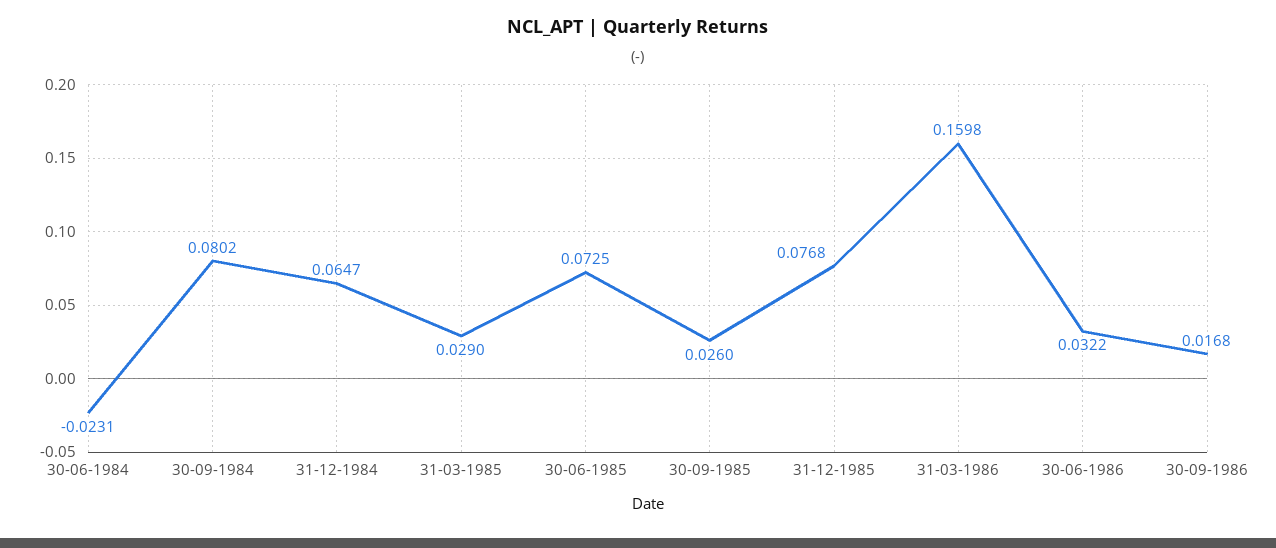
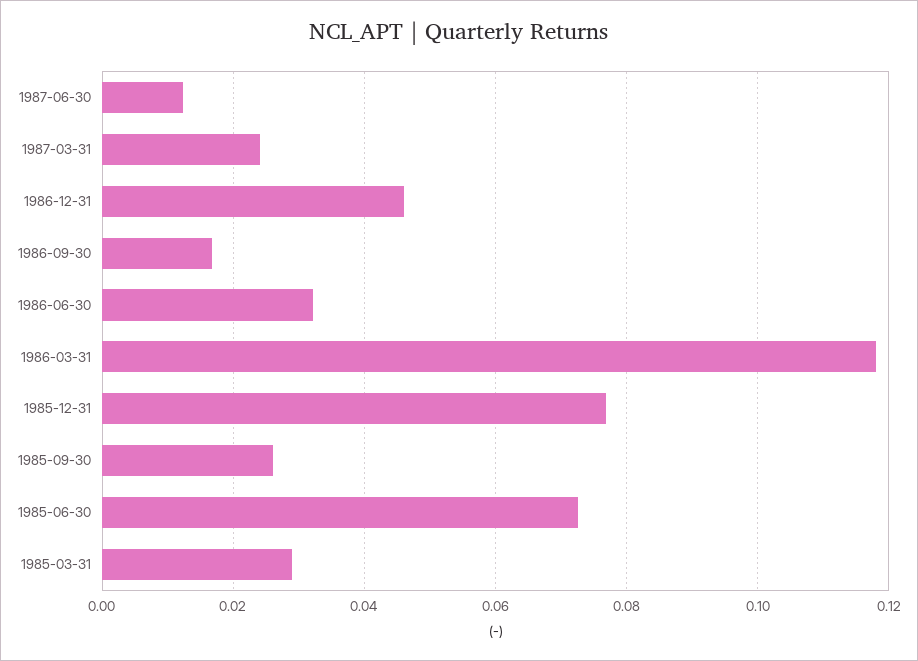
30-06-1984: -0.0231 -> none
30-09-1984: 0.0802 -> none
31-12-1984: 0.0647 -> none
31-03-1986: 0.1598 -> 0.118
1987-06-30: none -> 0.012
1987-03-31: none -> 0.024
1986-12-31: none -> 0.046

